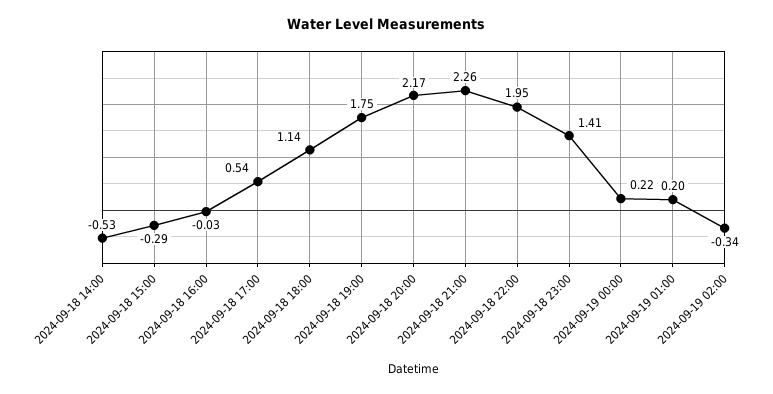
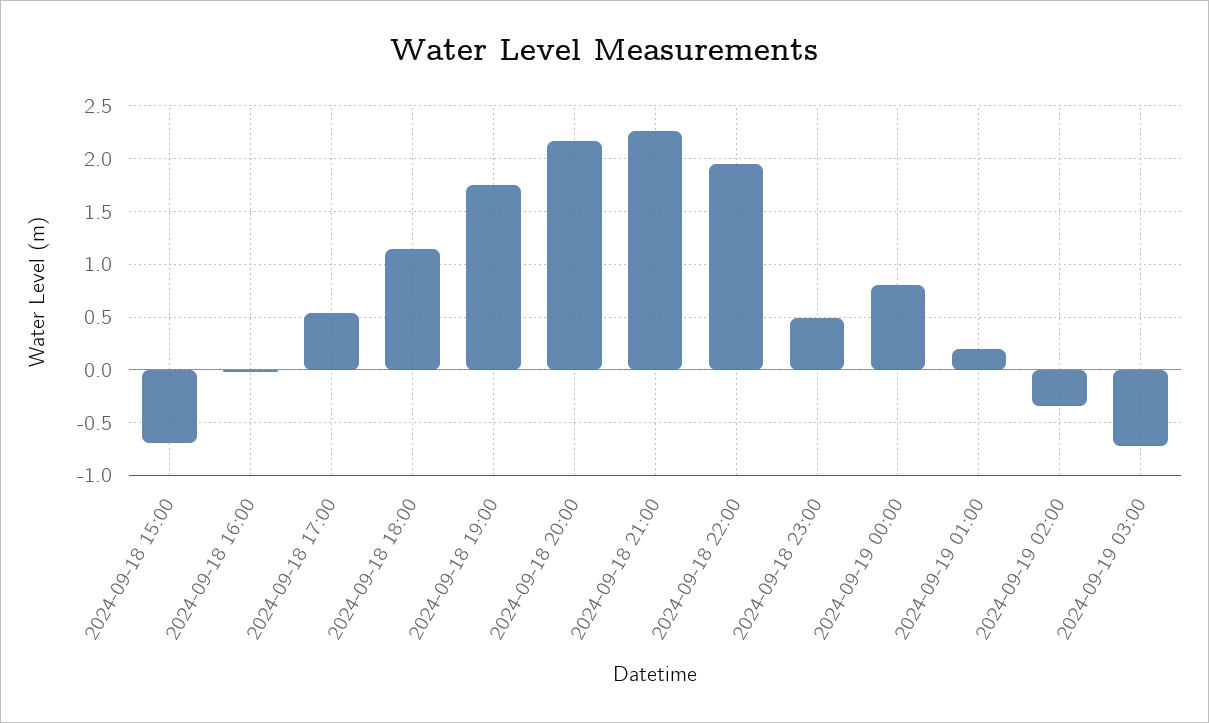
2024-09-18 14:00: -0.53 -> none
2024-09-18 15:00: -0.29 -> -0.7
2024-09-18 23:00: 1.41 -> 0.5
2024-09-19 00:00: 0.22 -> 0.8
2024-09-19 03:00: none -> -0.7

